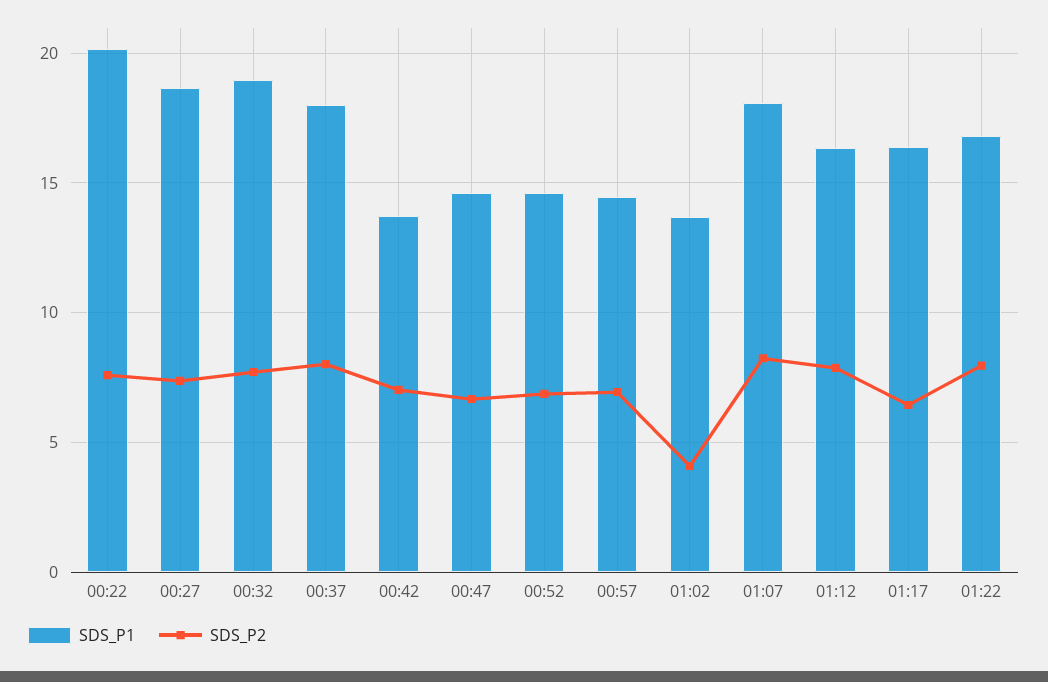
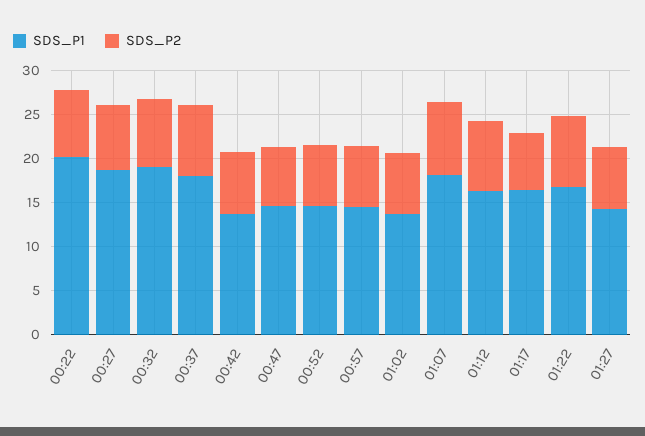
SDS_P2, 01:02: 4 -> 7
SDS_P1, 01:27: none -> 14
SDS_P2, 01:27: none -> 7

